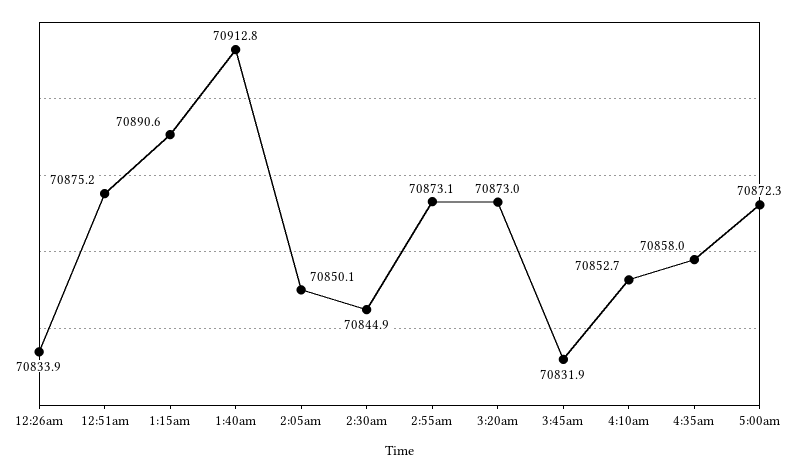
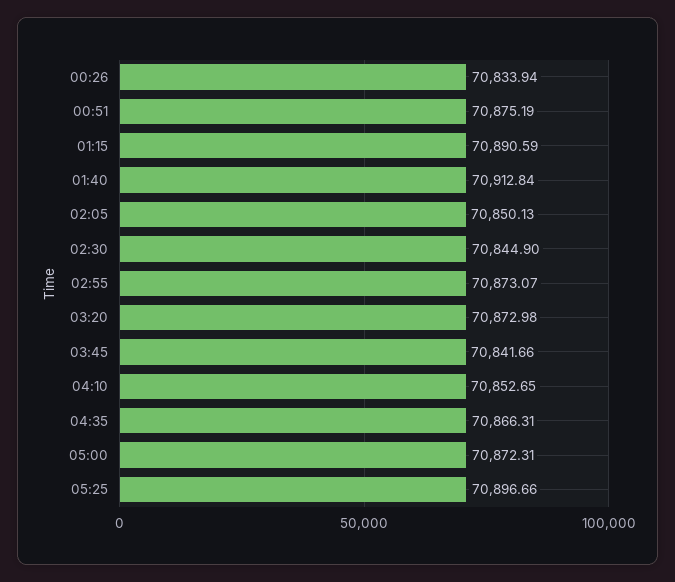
3:45am: 70831.9 -> 70841.66
4:35am: 70858 -> 70866.31
05:25: none -> 70896.66

